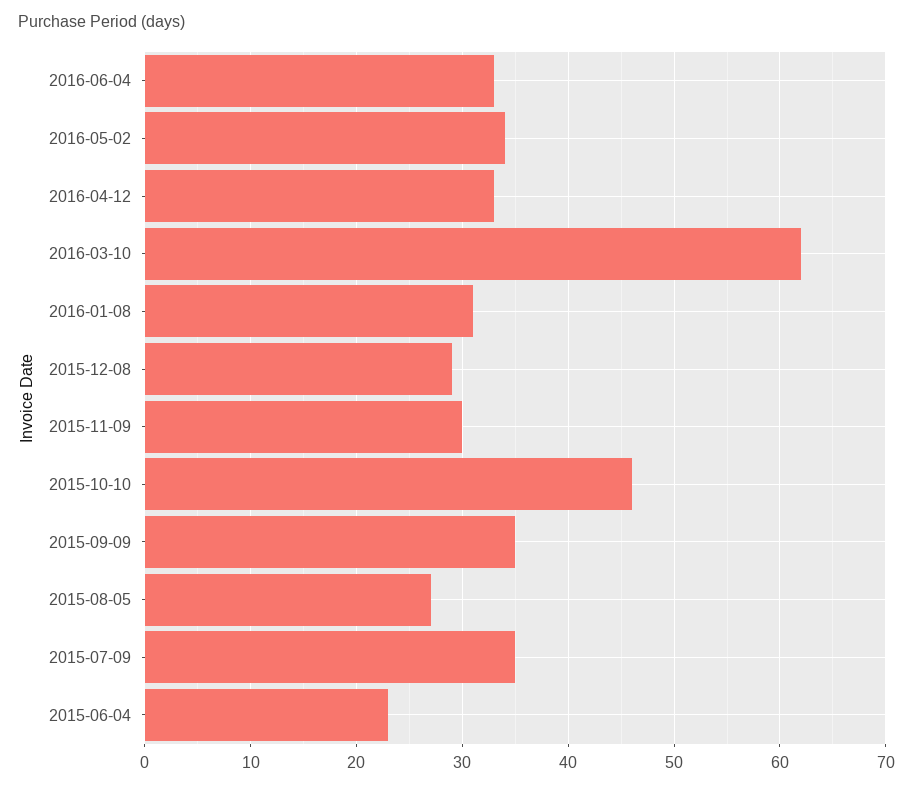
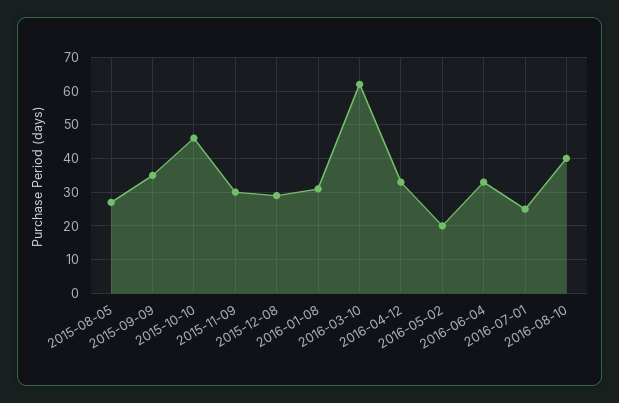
2016-05-02: 34 -> 20
2015-07-09: 35 -> none
2015-06-04: 23 -> none
2016-07-01: none -> 25
2016-08-10: none -> 40

